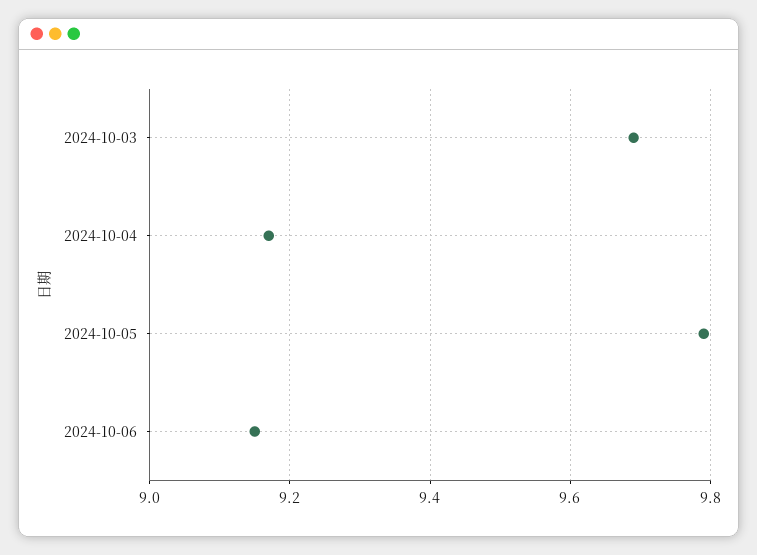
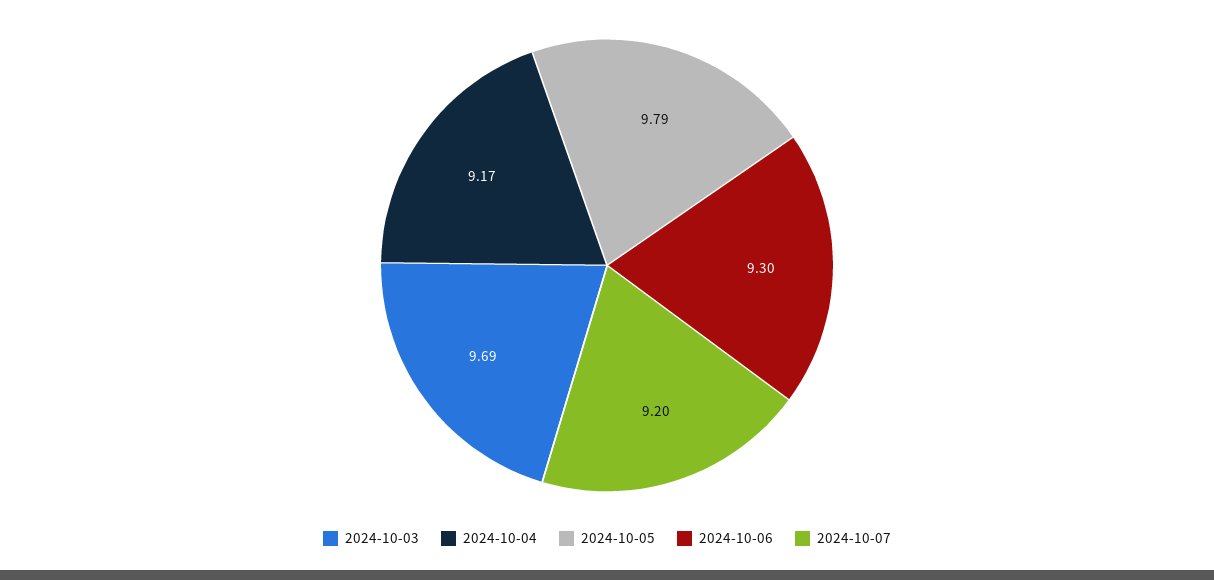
2024-10-06: 9.15 -> 9.3
2024-10-07: none -> 9.2

